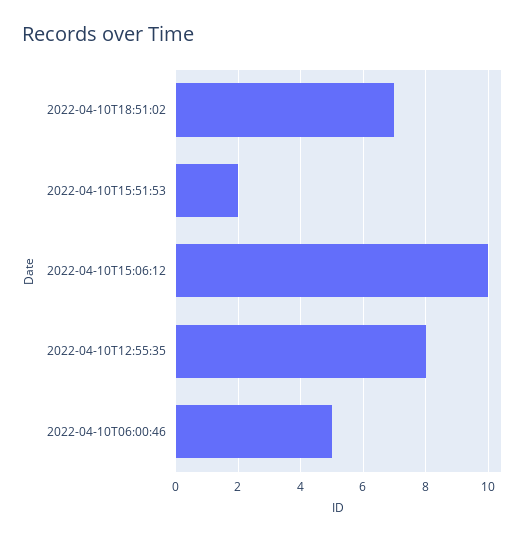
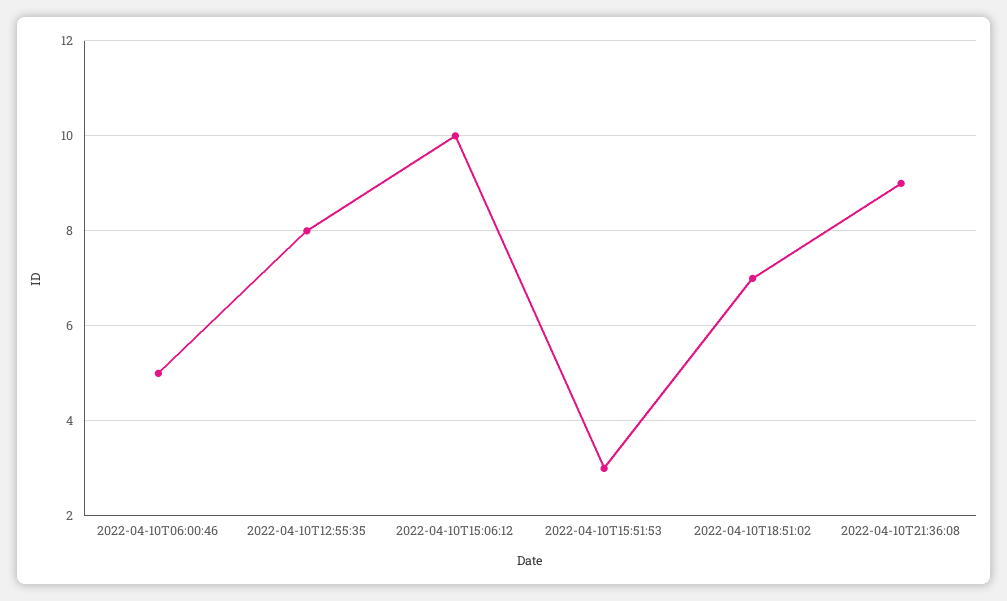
2022-04-10T15:51:53: 2 -> 3
2022-04-10T21:36:08: none -> 9

